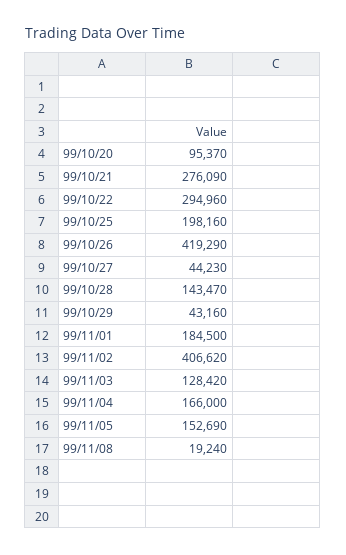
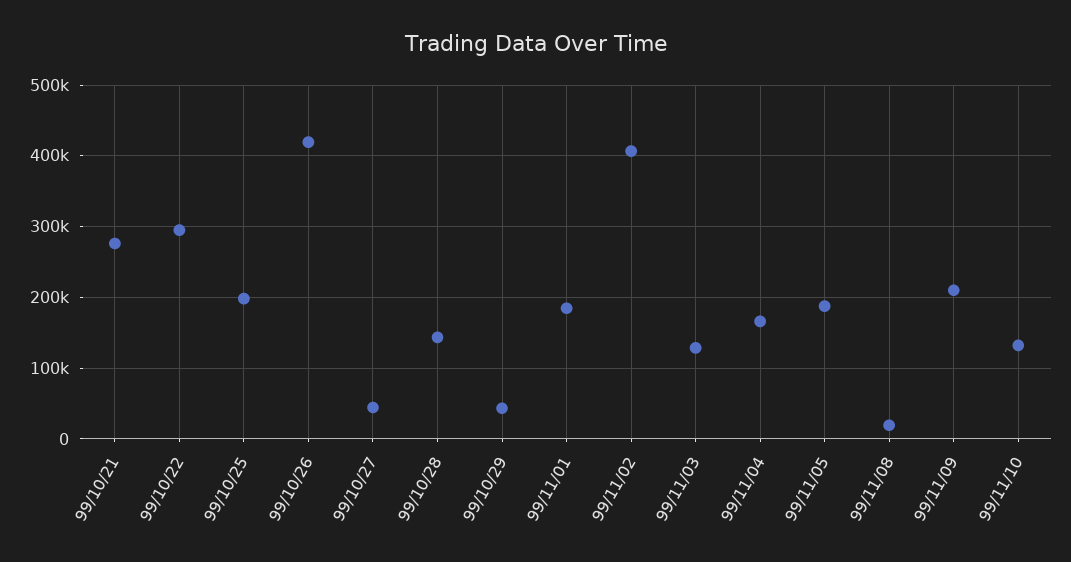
99/10/20: 95370 -> none
99/11/05: 152690 -> 190000
99/11/09: none -> 210000
99/11/10: none -> 130000

